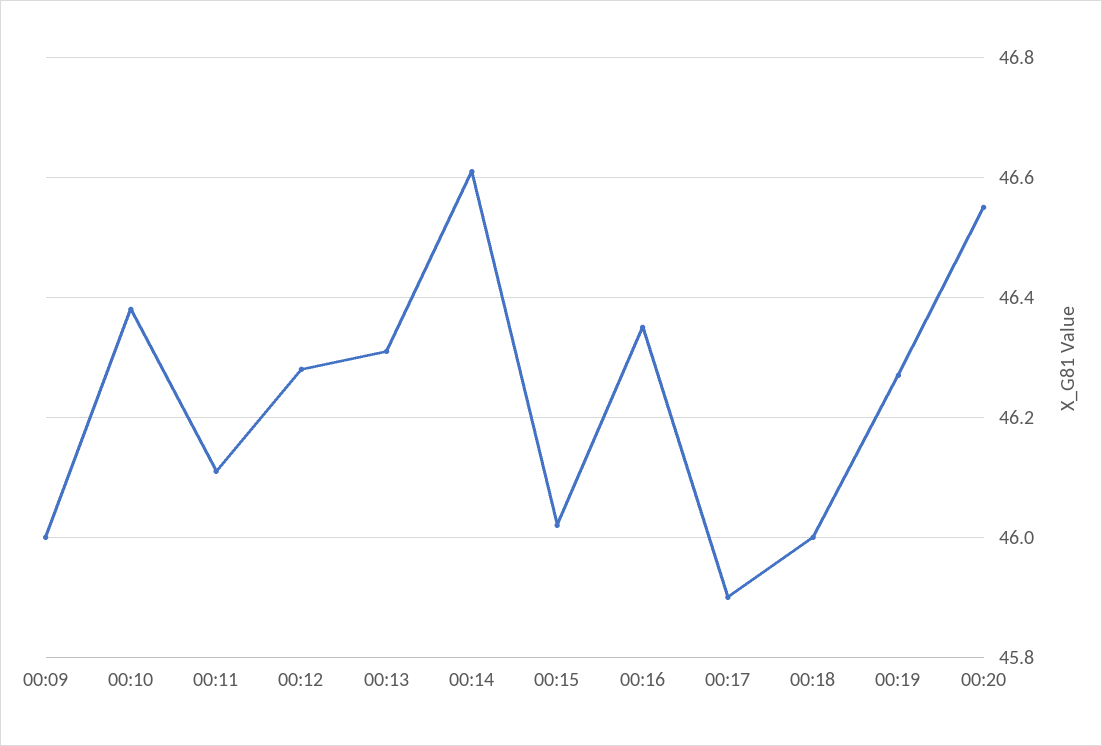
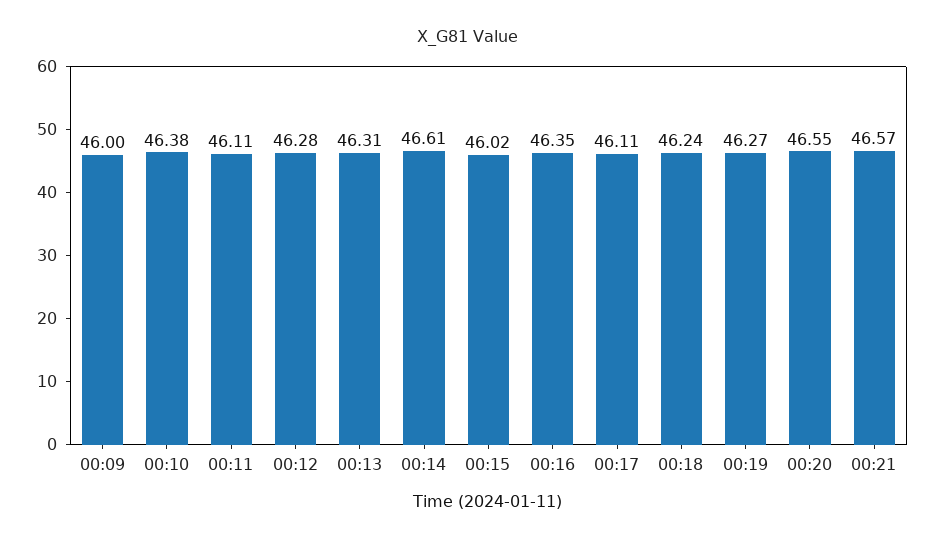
00:17: 45.9 -> 46.11
00:18: 46 -> 46.24
00:21: none -> 46.57

